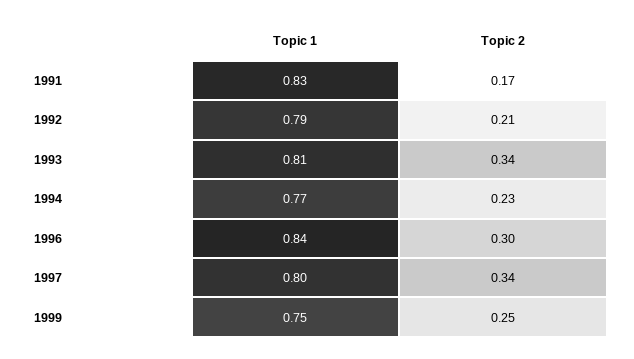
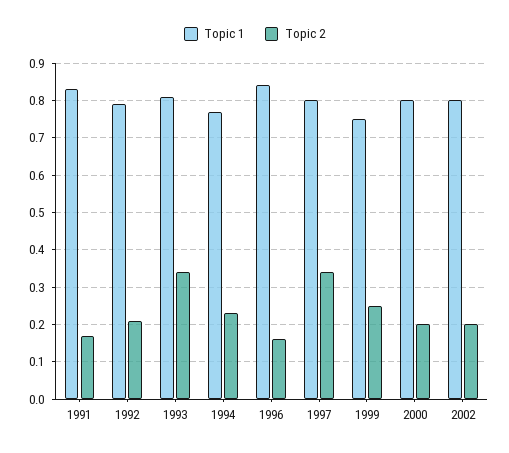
Topic 2, 1996: 0.3 -> 0.15
Topic 1, 2000: none -> 0.8
Topic 2, 2000: none -> 0.2
Topic 1, 2002: none -> 0.8
Topic 2, 2002: none -> 0.2

